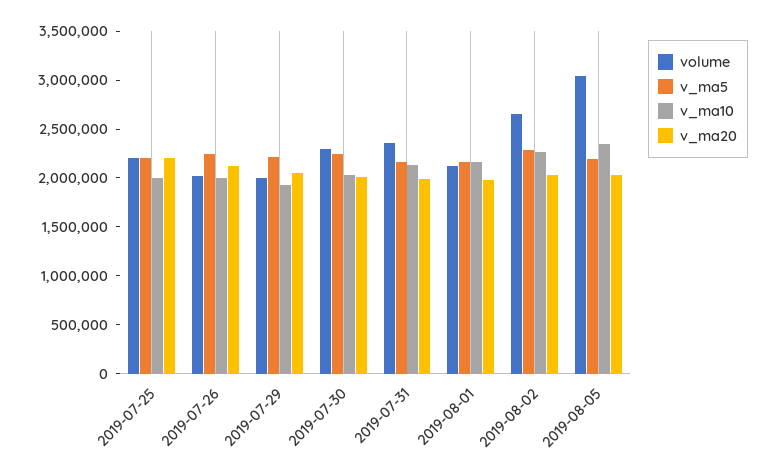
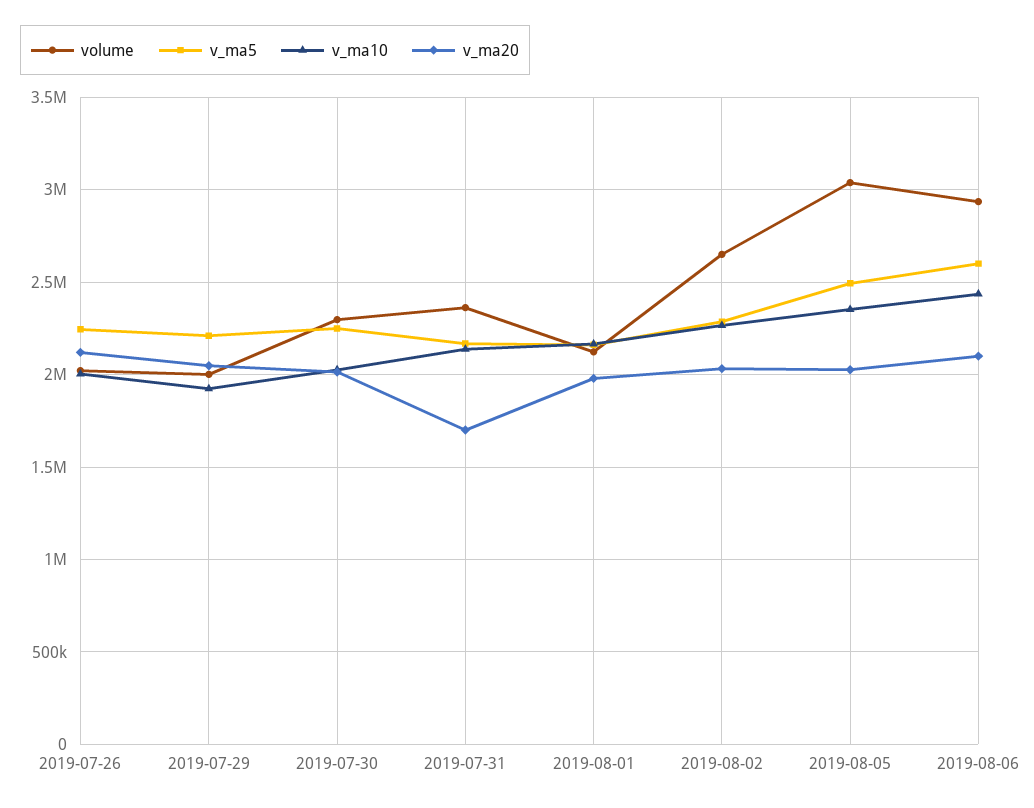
volume, 2019-07-25: 2200000 -> none
v_ma5, 2019-07-25: 2200000 -> none
v_ma10, 2019-07-25: 2000000 -> none
v_ma20, 2019-07-25: 2200000 -> none
v_ma20, 2019-07-31: 2000000 -> 1700000
v_ma5, 2019-08-05: 2200000 -> 2500000
volume, 2019-08-06: none -> 2950000
v_ma5, 2019-08-06: none -> 2600000
v_ma10, 2019-08-06: none -> 2450000
v_ma20, 2019-08-06: none -> 2100000

